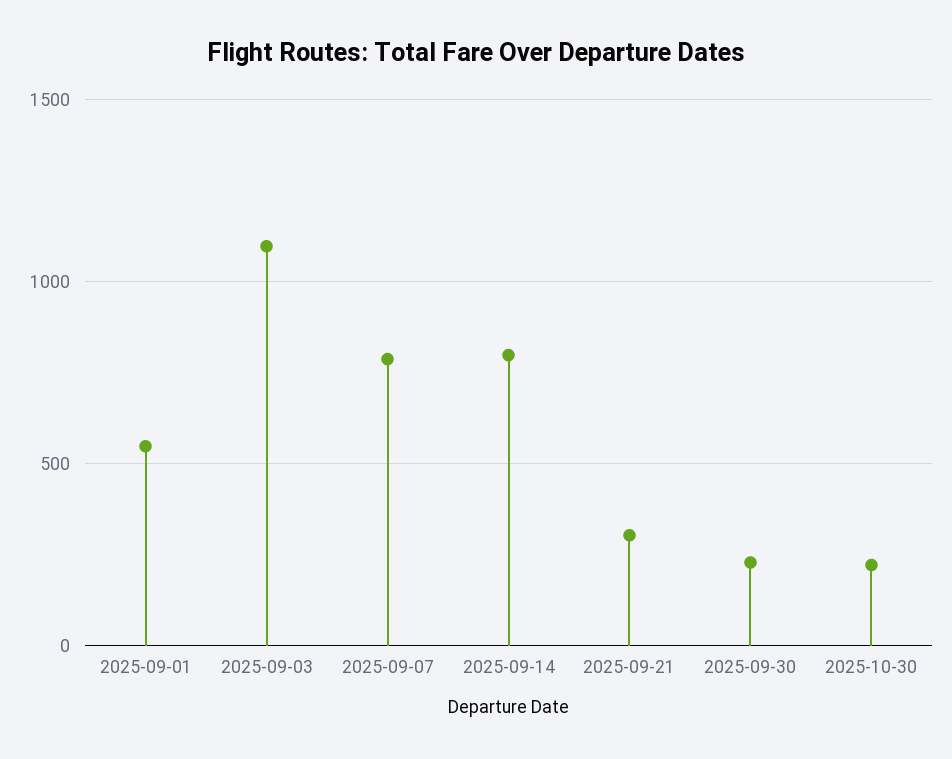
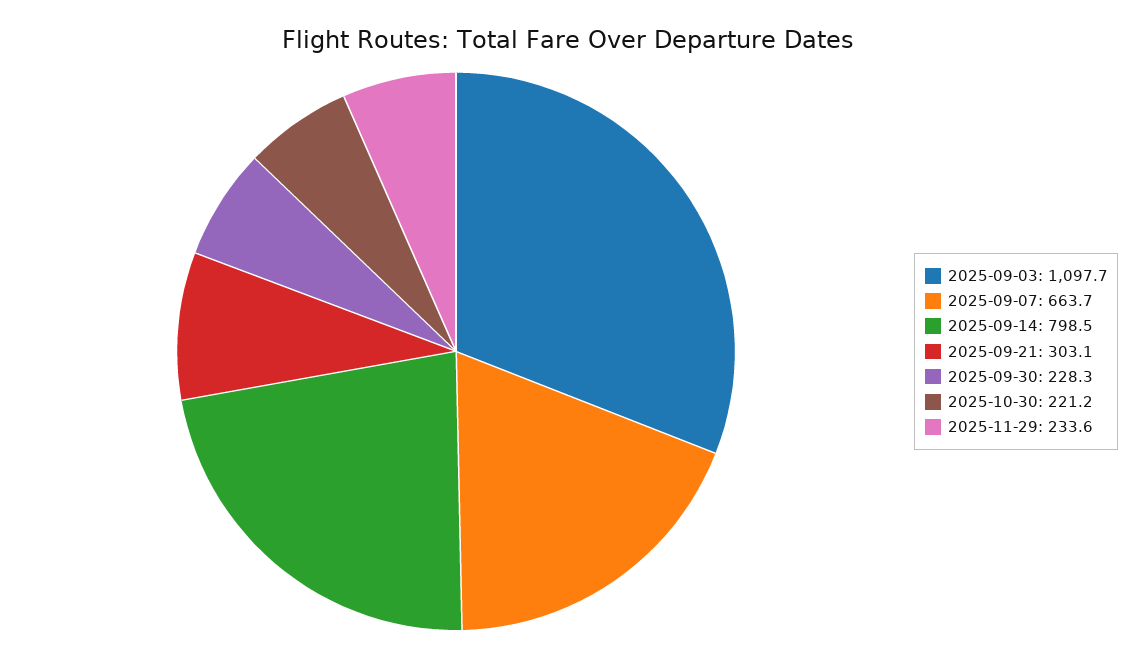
2025-09-01: 550 -> none
2025-09-07: 800 -> 663.7
2025-11-29: none -> 233.6

